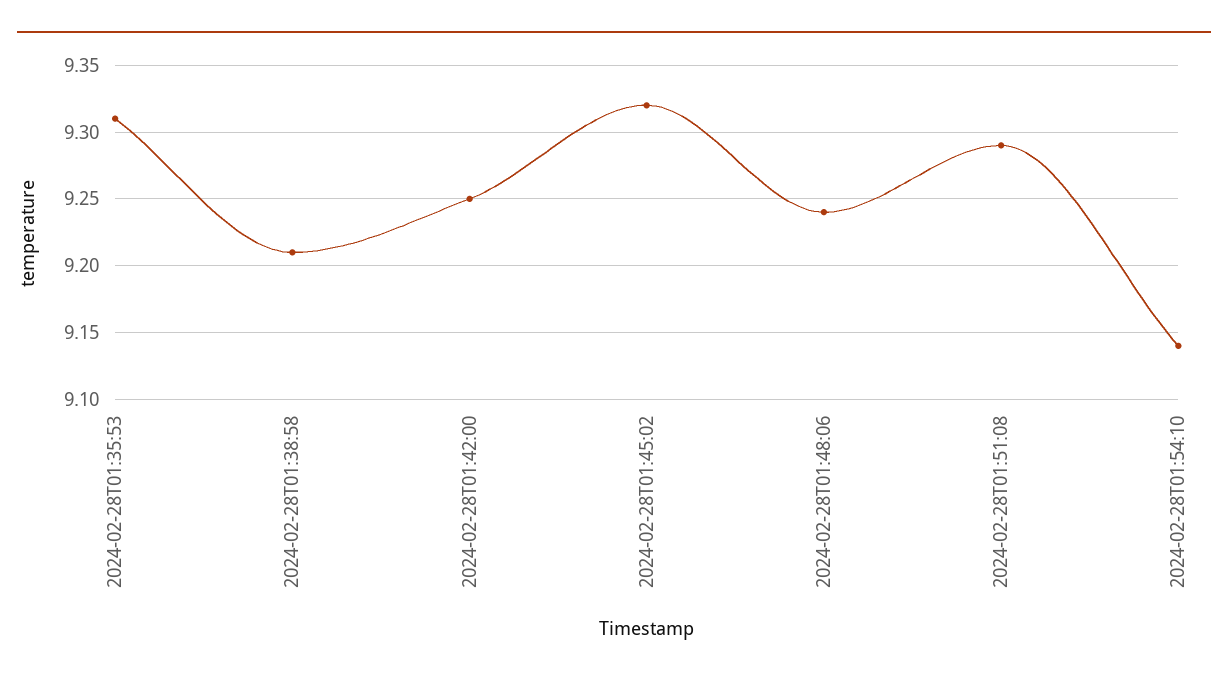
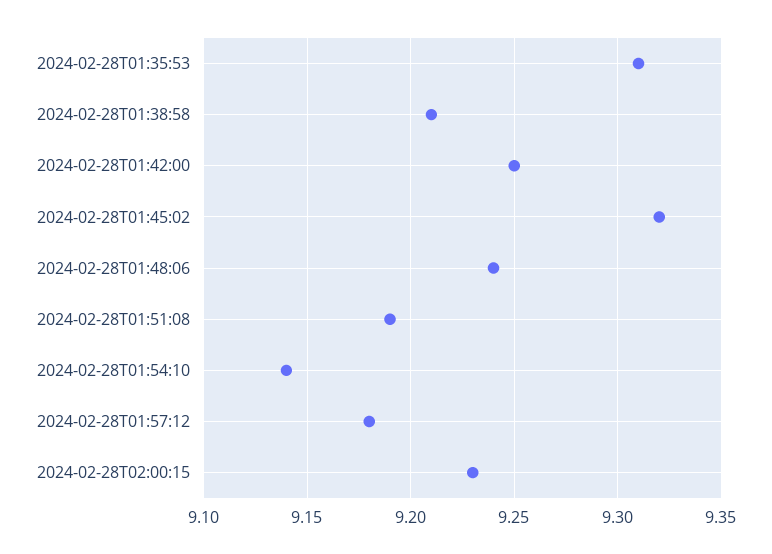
2024-02-28T01:51:08: 9.29 -> 9.19
2024-02-28T01:57:12: none -> 9.18
2024-02-28T02:00:15: none -> 9.23

